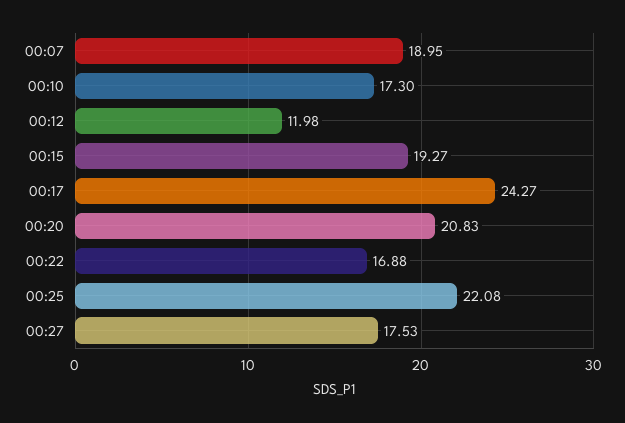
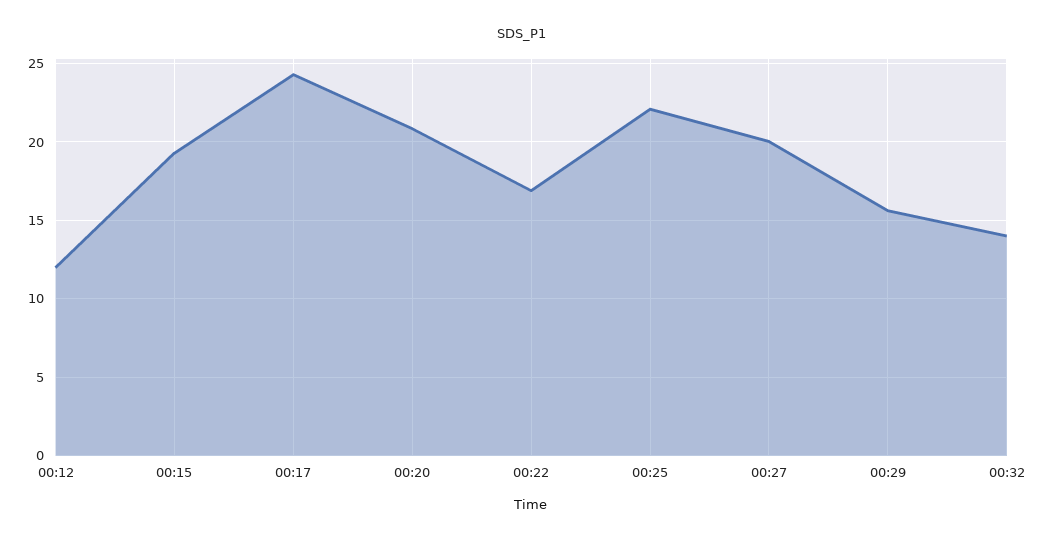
00:07: 18.95 -> none
00:10: 17.3 -> none
00:27: 17.53 -> 20
00:29: none -> 15.5
00:32: none -> 14

